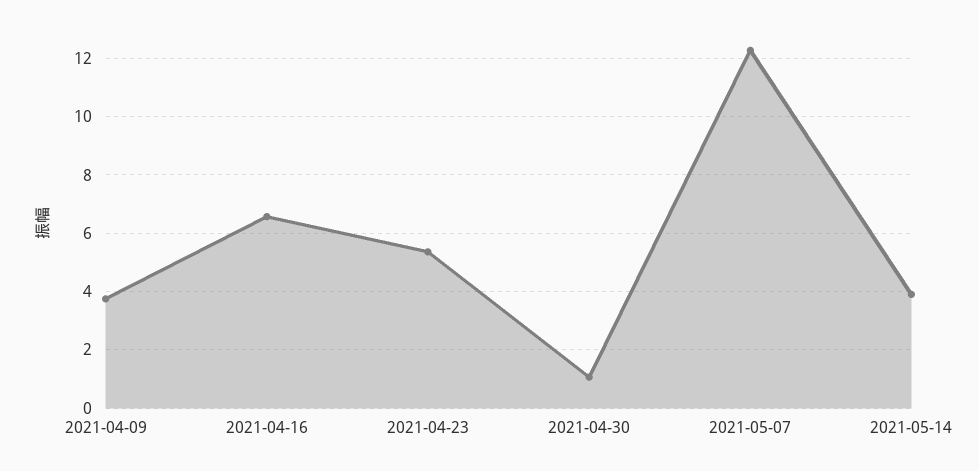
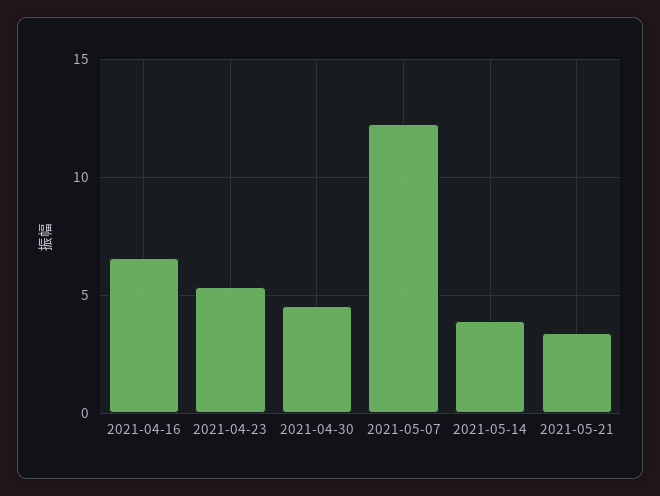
2021-04-09: 3.75 -> none
2021-04-30: 1 -> 4.5
2021-05-21: none -> 3.5

